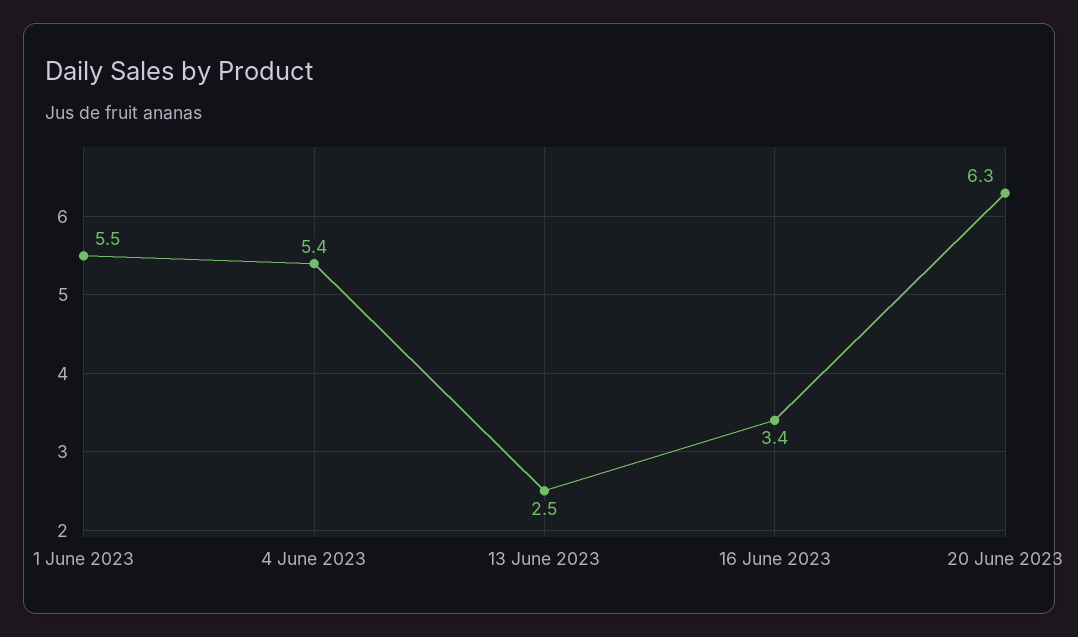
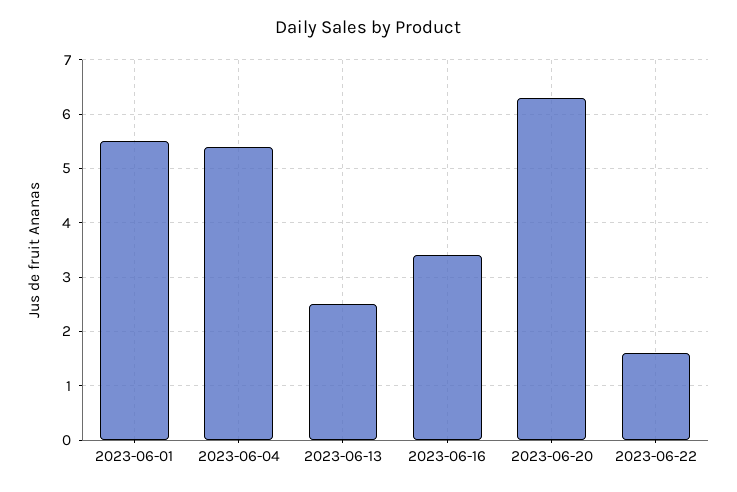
2023-06-22: none -> 1.5

